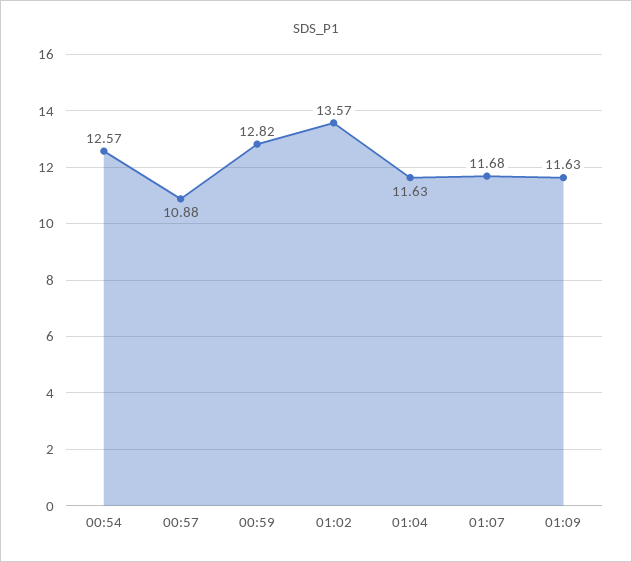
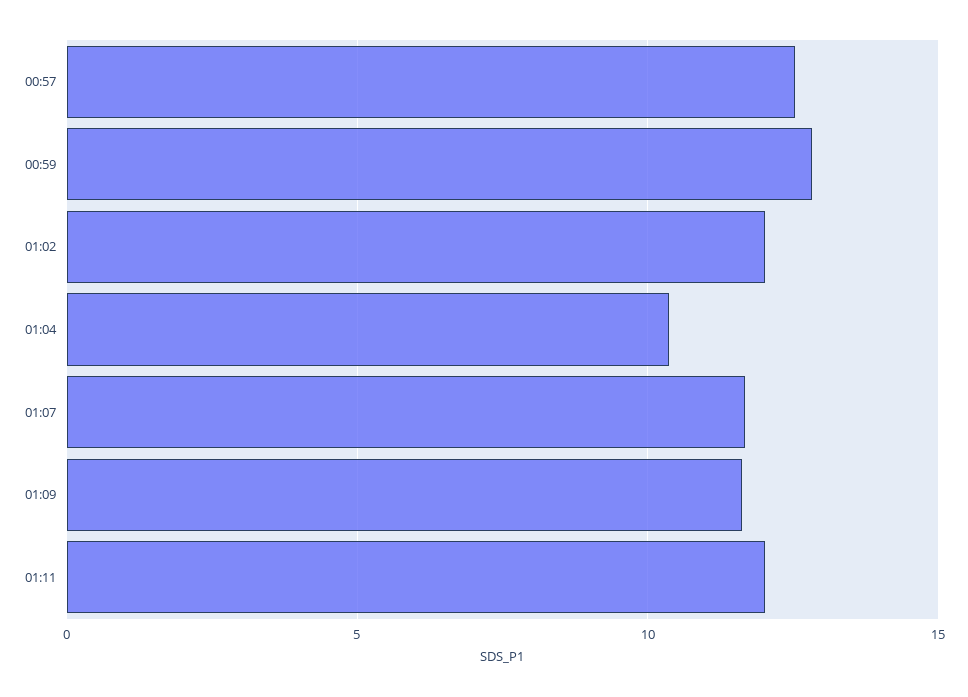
00:54: 12.57 -> none
00:57: 10.88 -> 12.5
01:02: 13.57 -> 12
01:04: 11.63 -> 10.5
01:11: none -> 12

